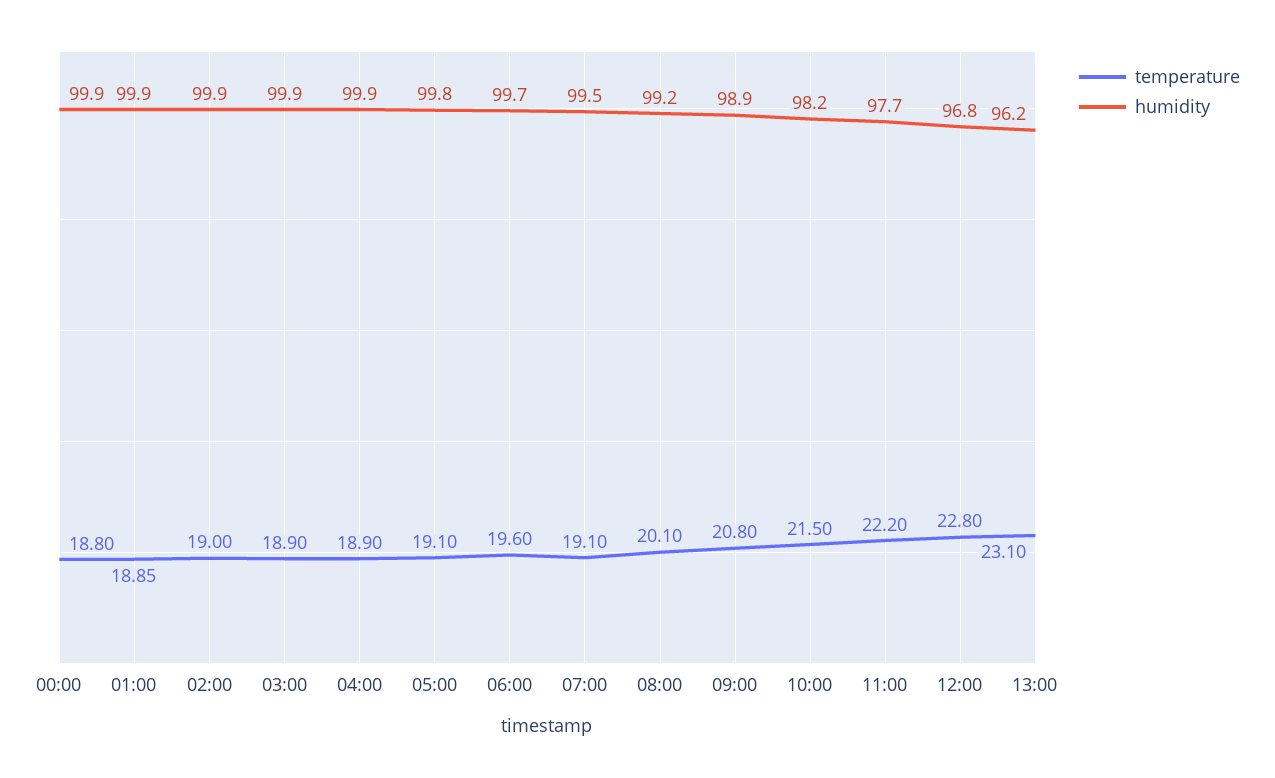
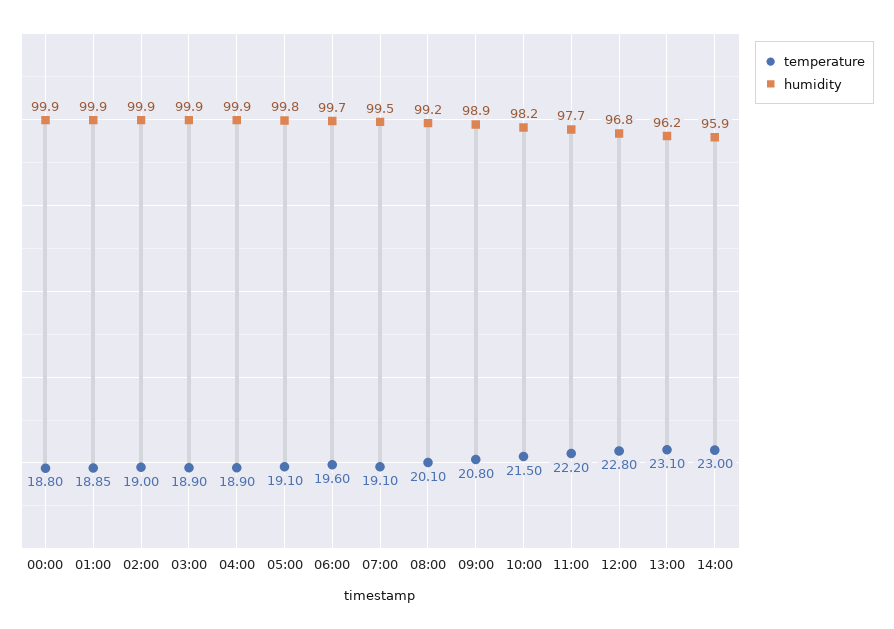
temperature, 14:00: none -> 23
humidity, 14:00: none -> 95.9

